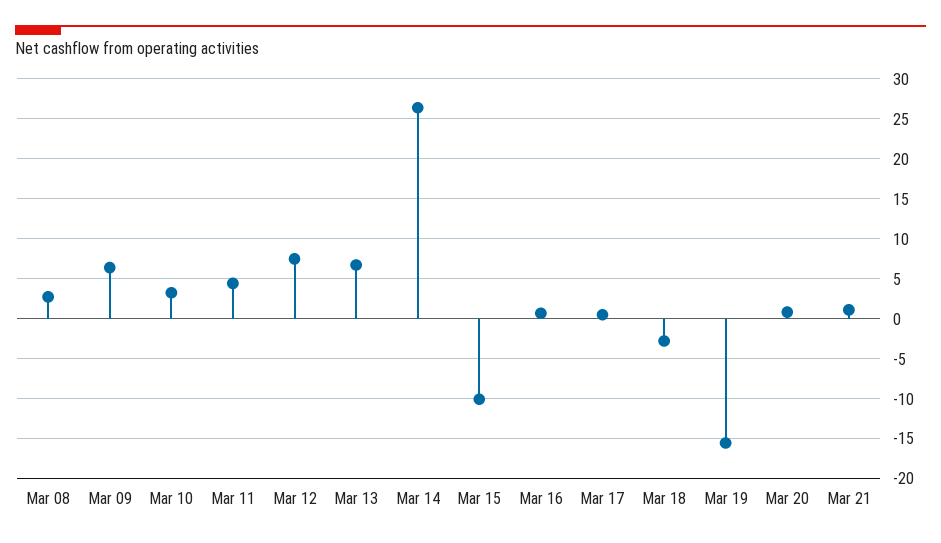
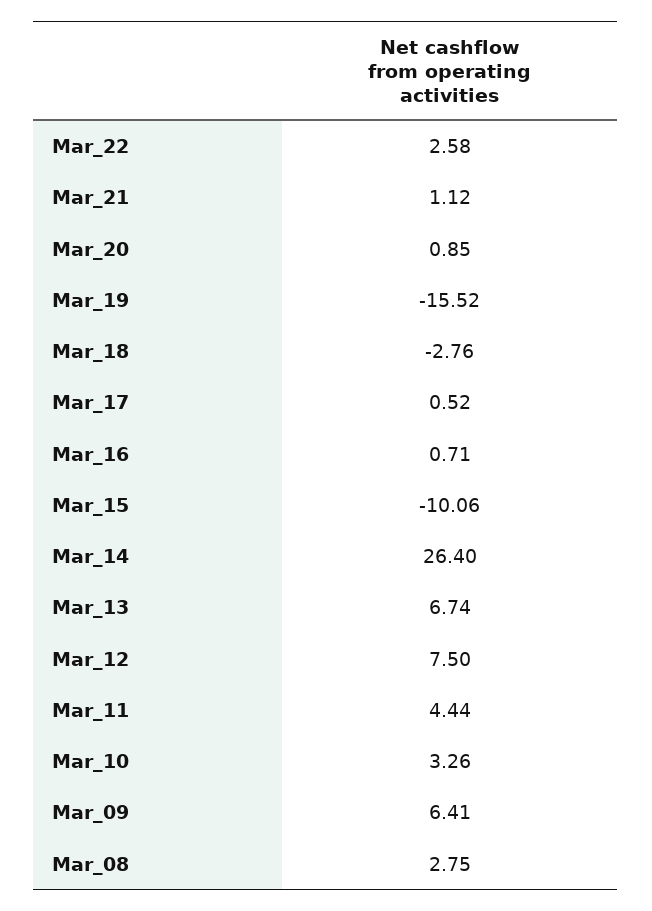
Mar_22: none -> 2.58

